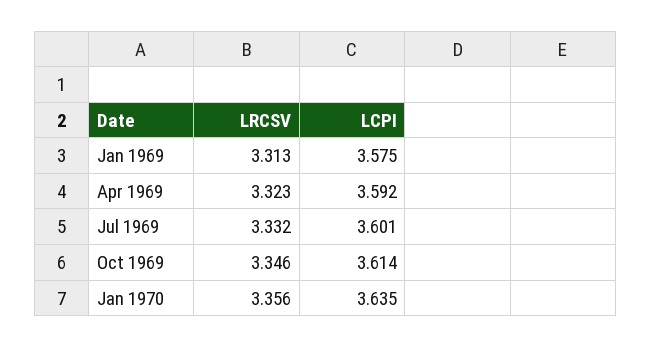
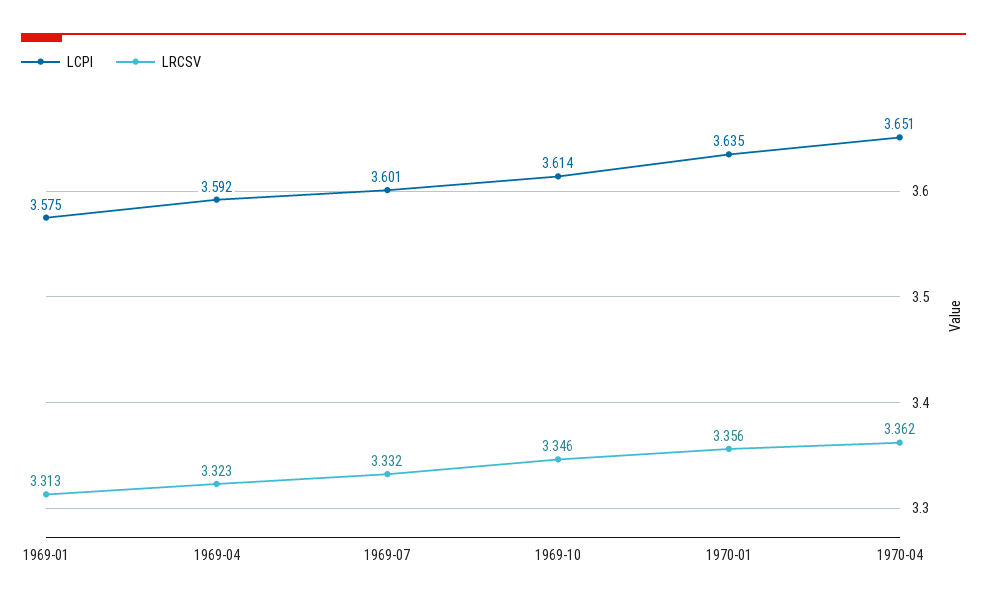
LCPI, 1970-04: none -> 3.651
LRCSV, 1970-04: none -> 3.362

